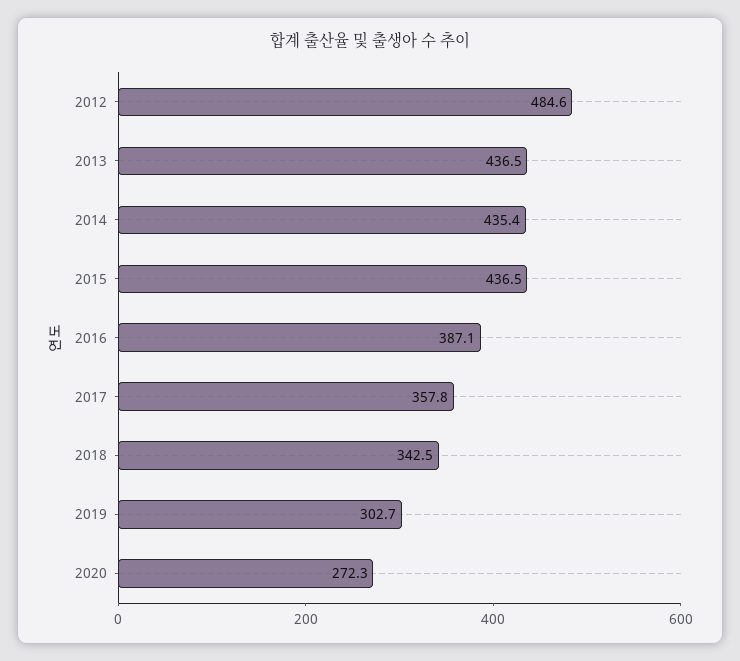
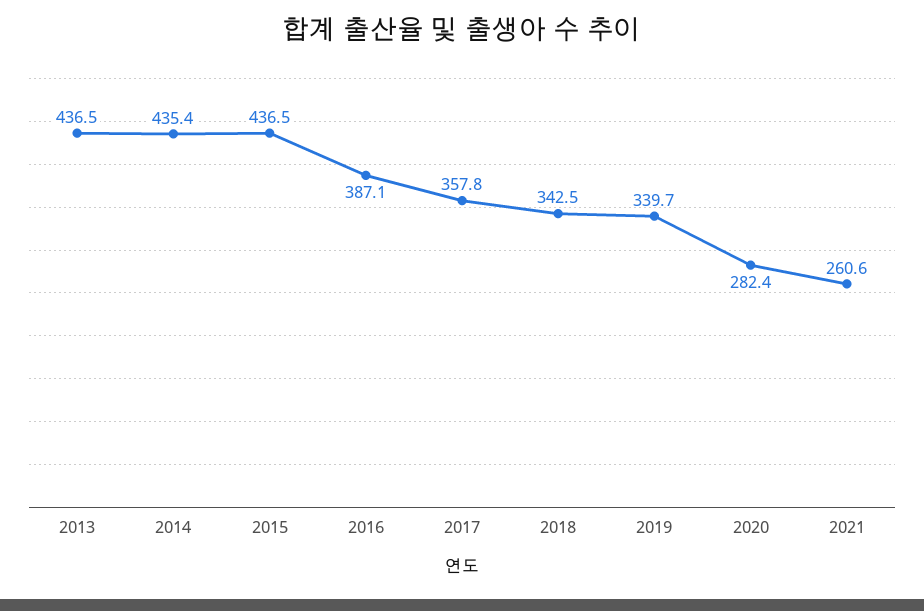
2012: 484.6 -> none
2019: 302.7 -> 339.7
2020: 272.3 -> 282.4
2021: none -> 260.6

